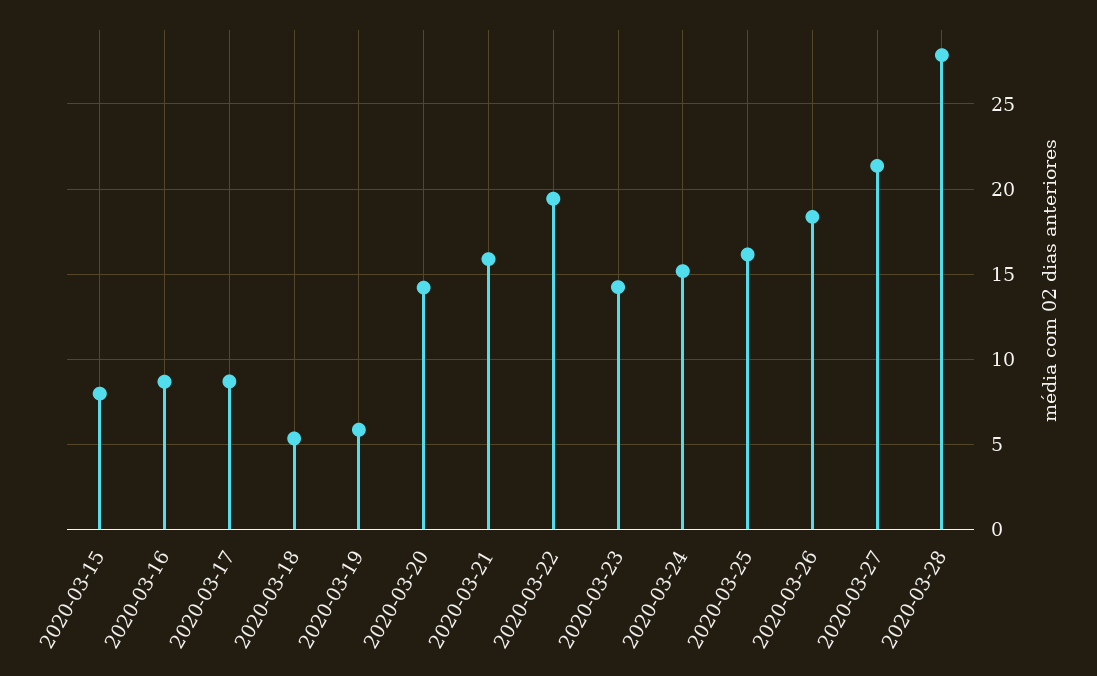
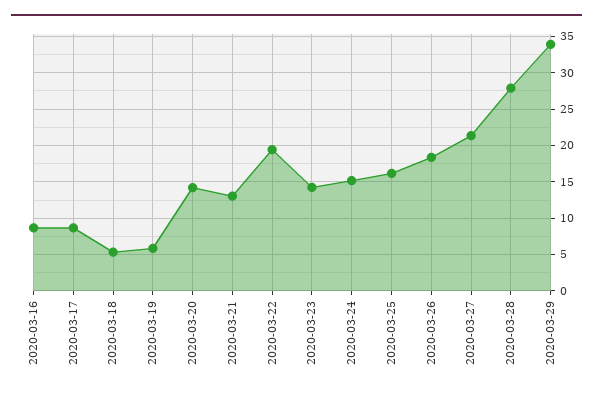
2020-03-15: 8 -> none
2020-03-21: 16 -> 13
2020-03-29: none -> 34

